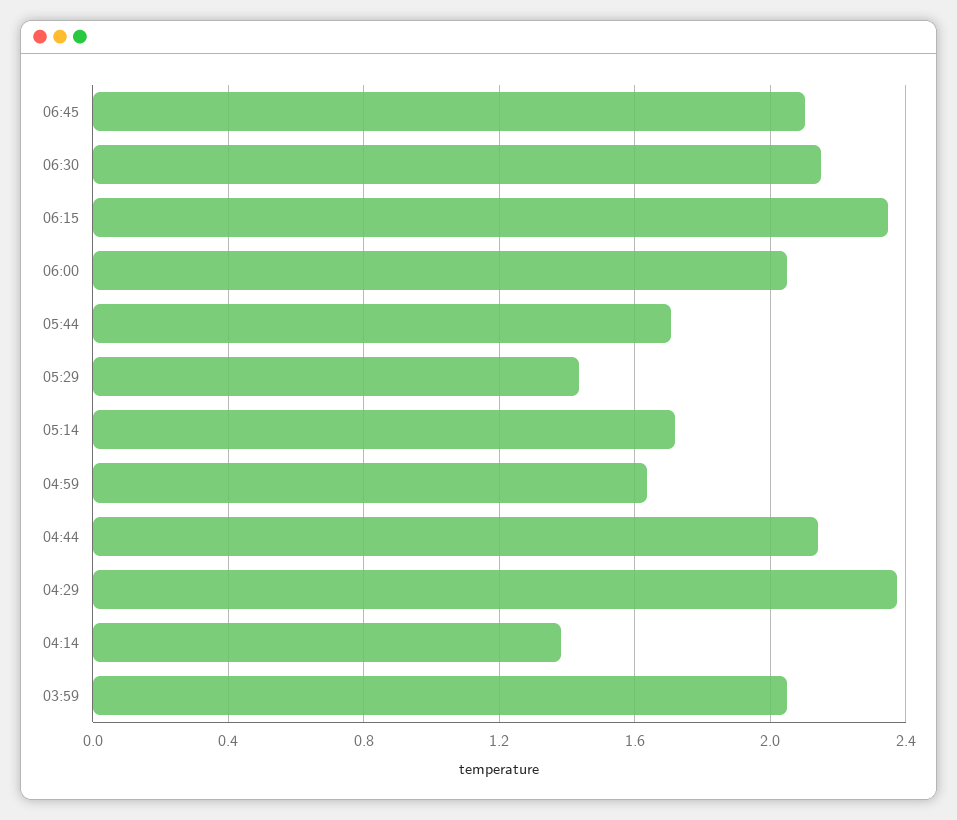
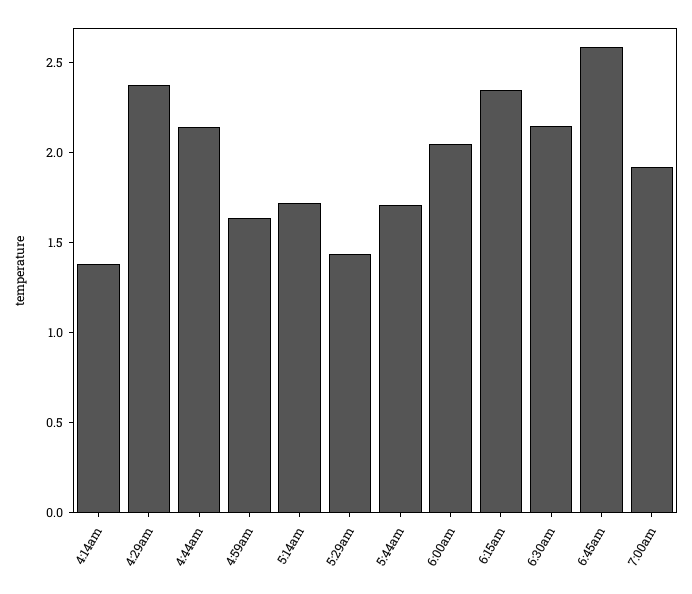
06:45: 2.1 -> 2.6
03:59: 2.05 -> none
7:00am: none -> 1.9

